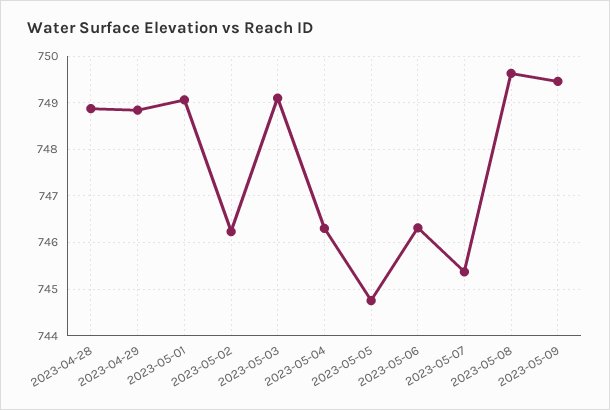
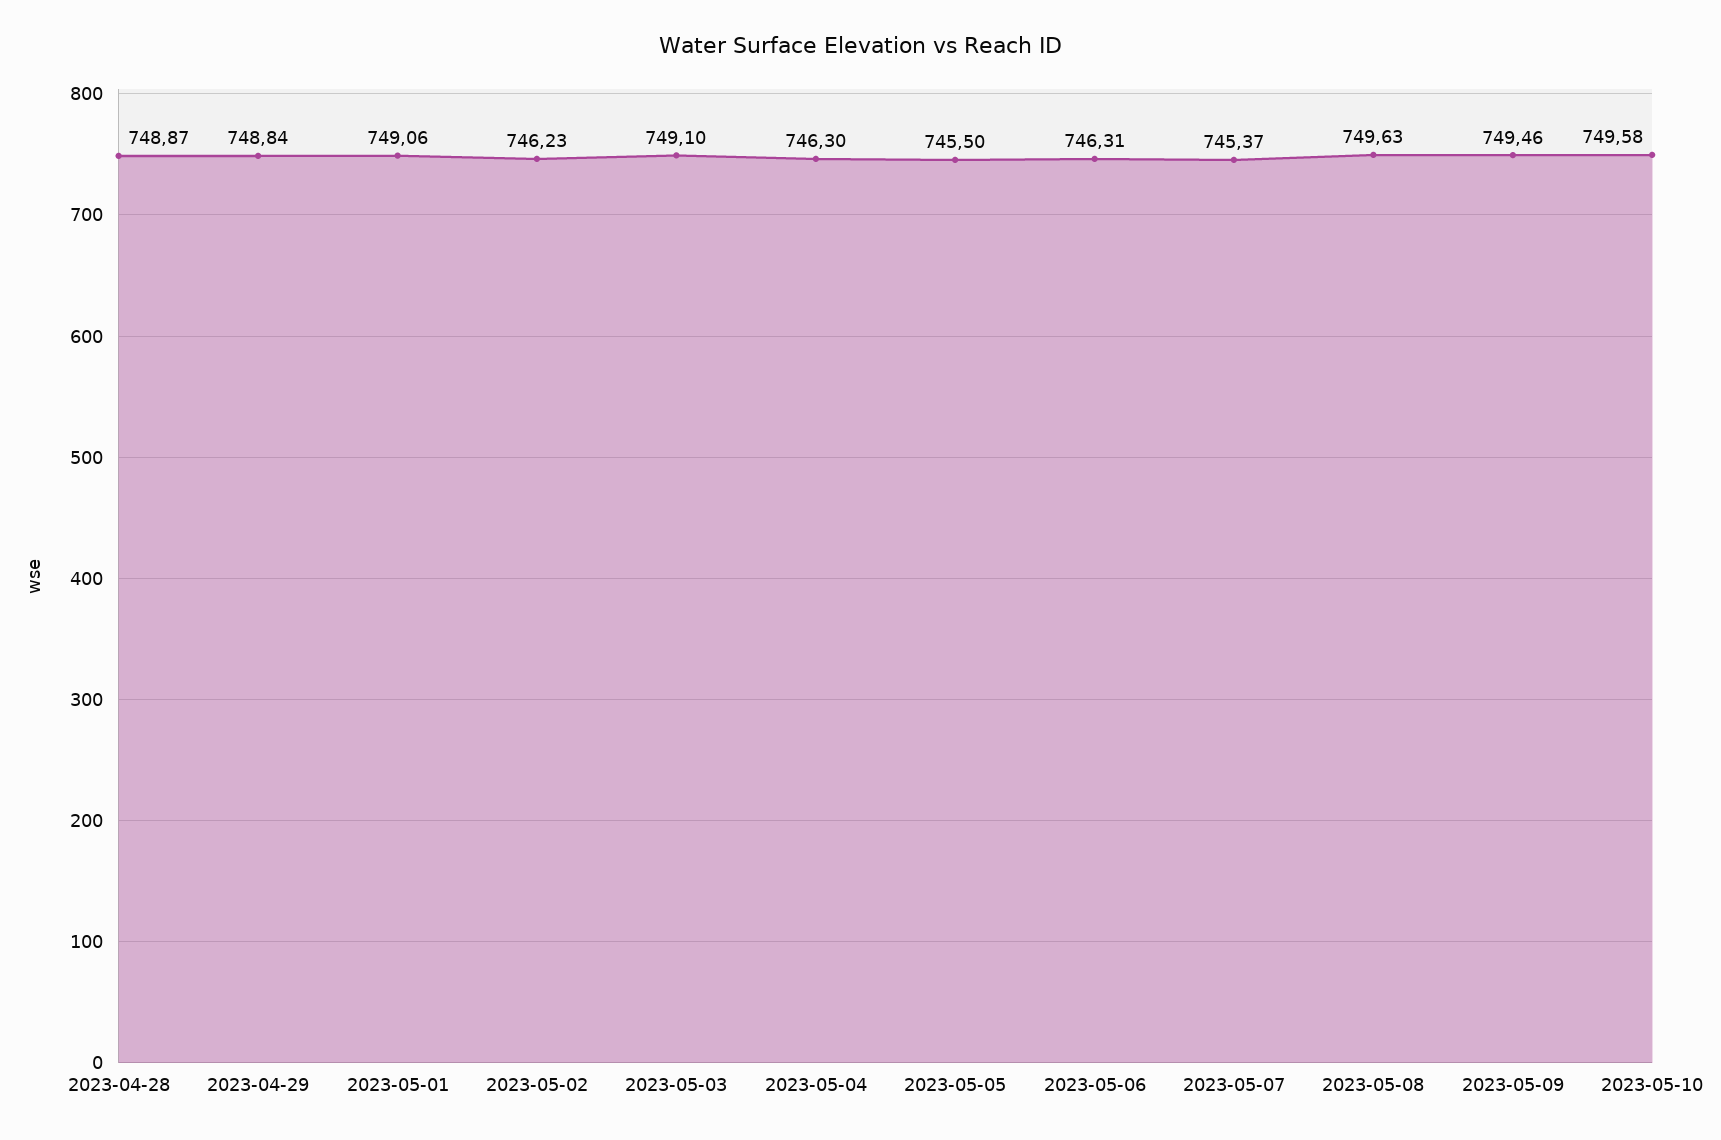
2023-05-05: 744.8 -> 745.5
2023-05-10: none -> 749.58

